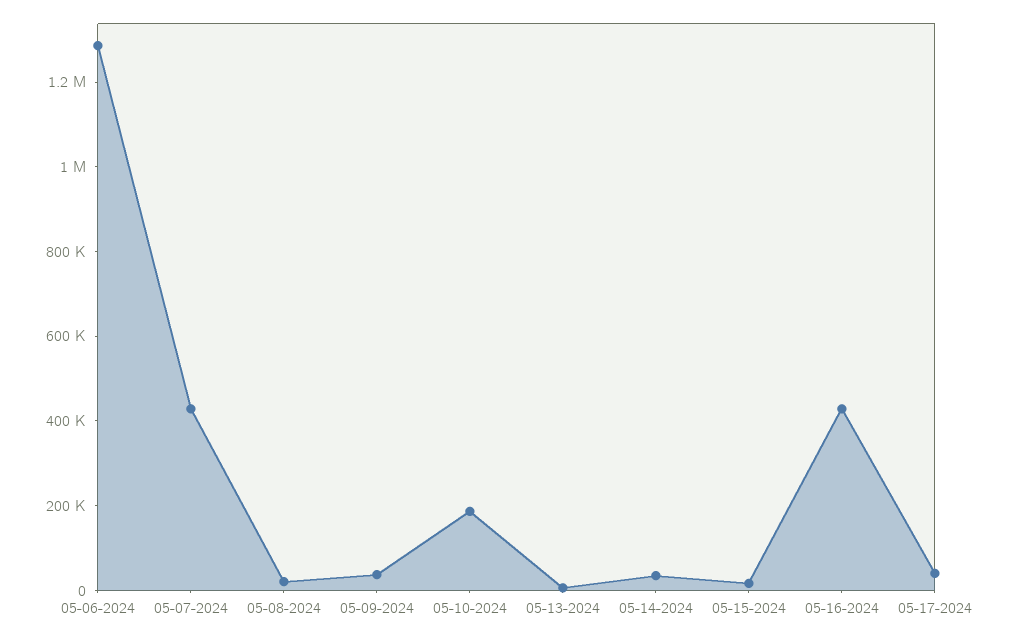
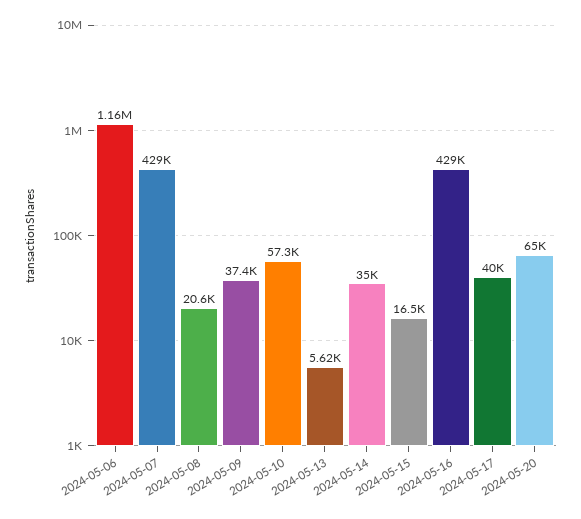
05-06-2024: 1300000 -> 1160000
05-10-2024: 200000 -> 57300
2024-05-20: none -> 65000

